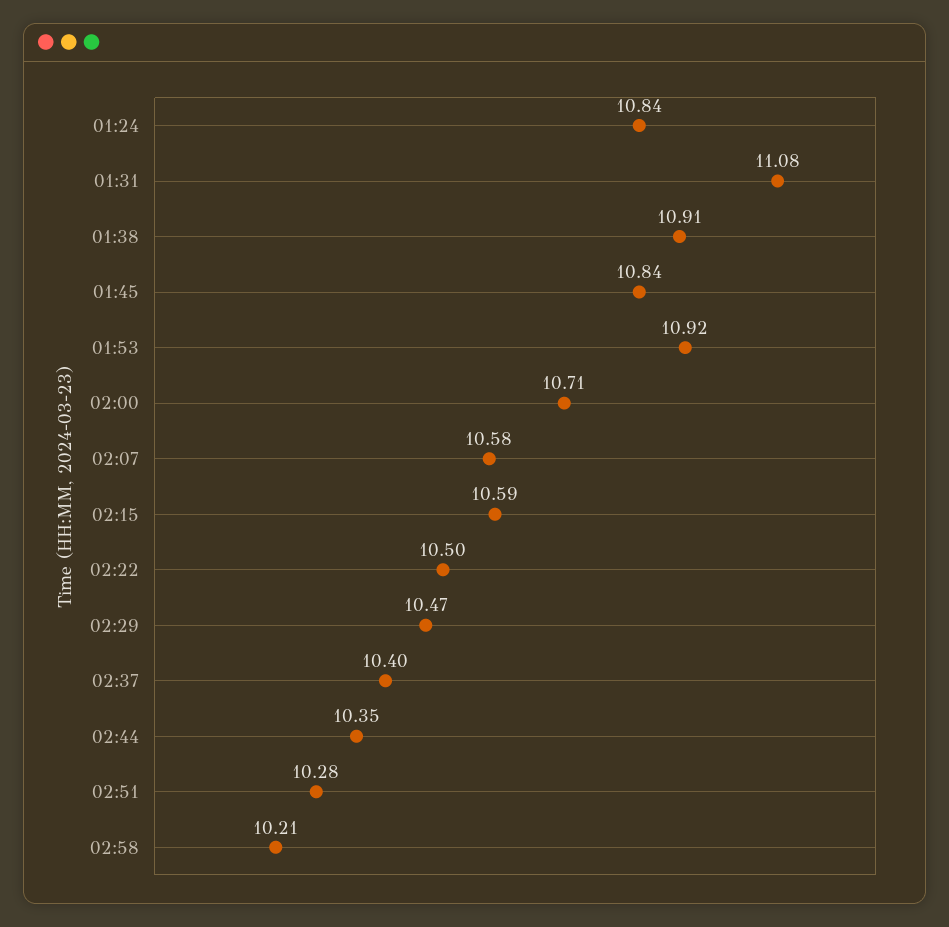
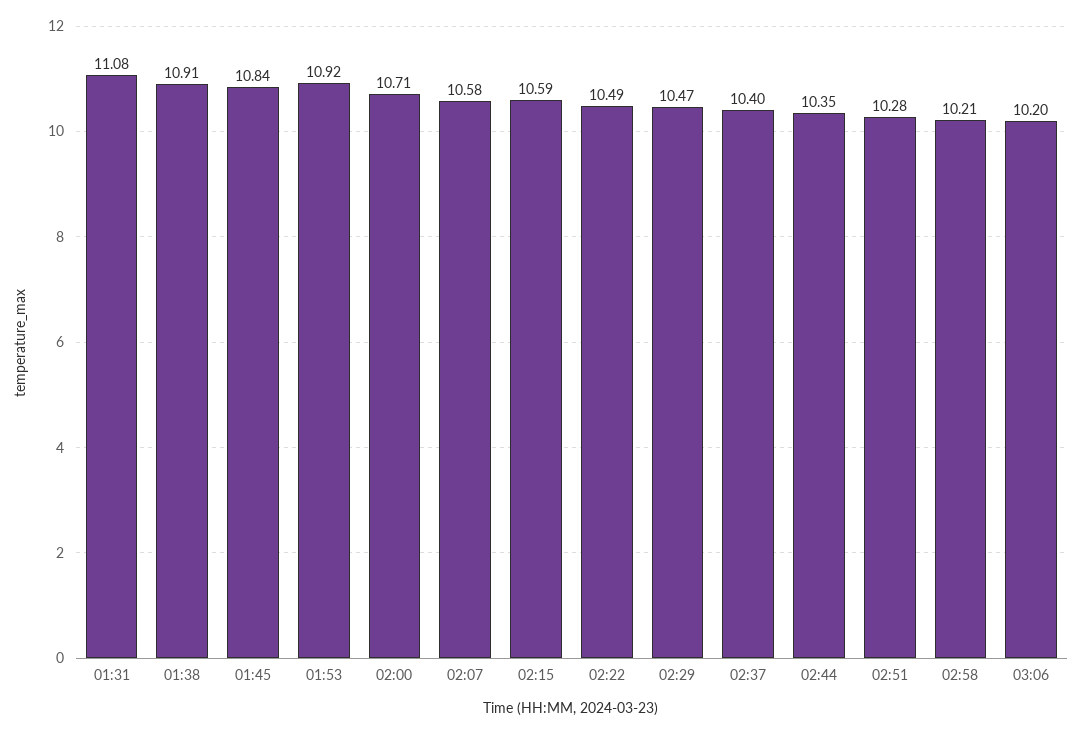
01:24: 10.84 -> none
02:22: 10.5 -> 10.49
03:06: none -> 10.2

